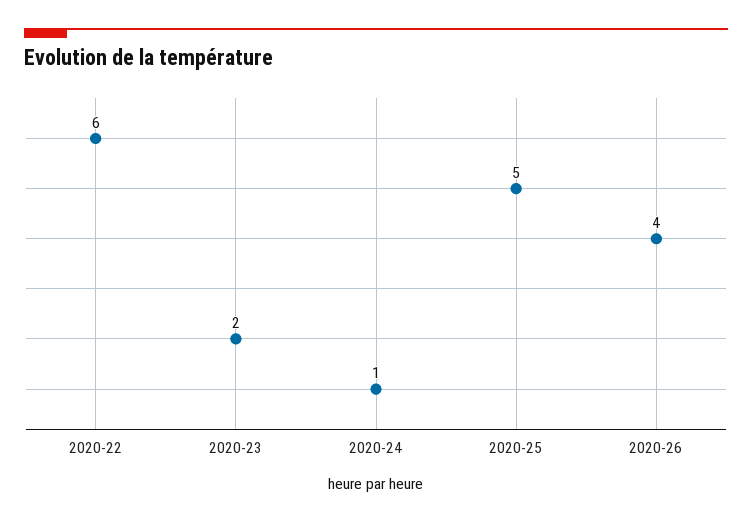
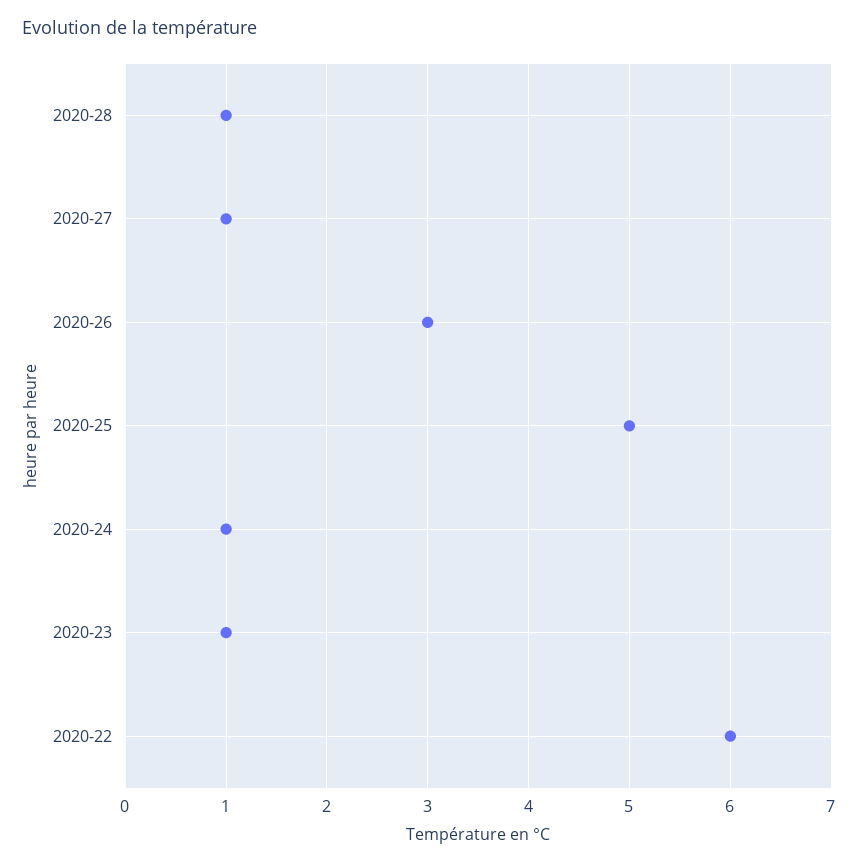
2020-23: 2 -> 1
2020-26: 4 -> 3
2020-28: none -> 1
2020-27: none -> 1

